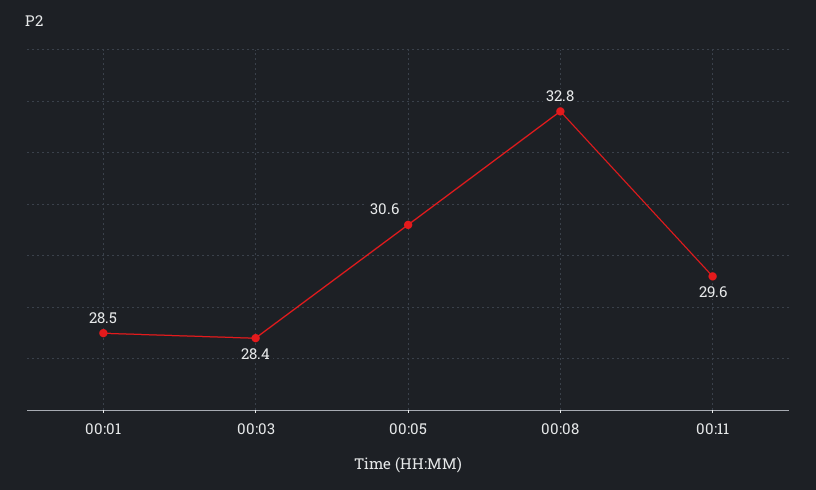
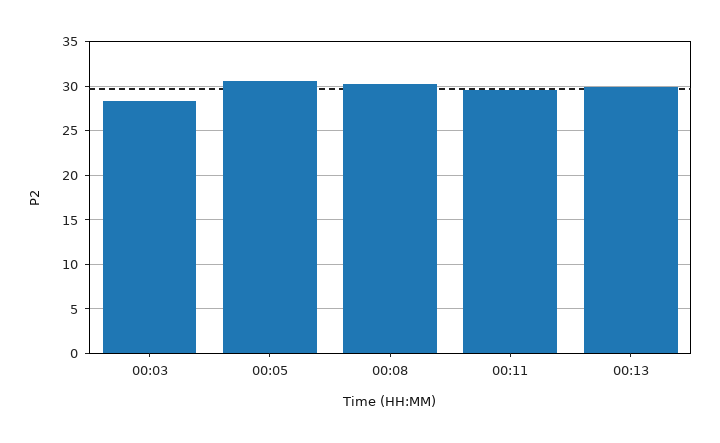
00:01: 28.5 -> none
00:08: 32.8 -> 30
00:13: none -> 30

